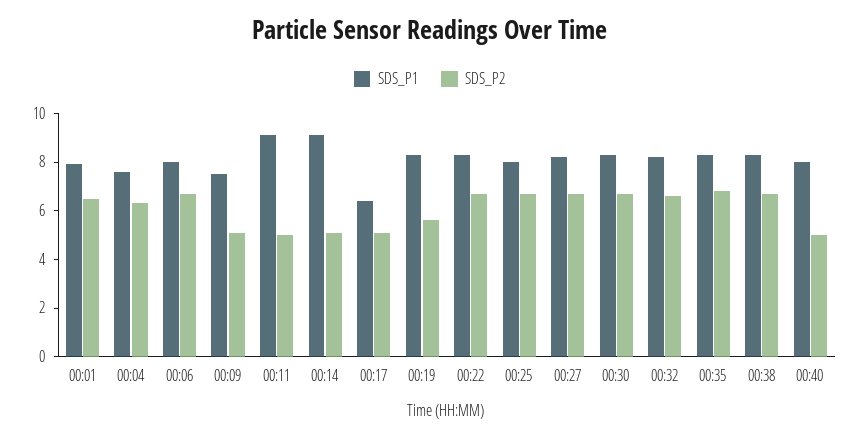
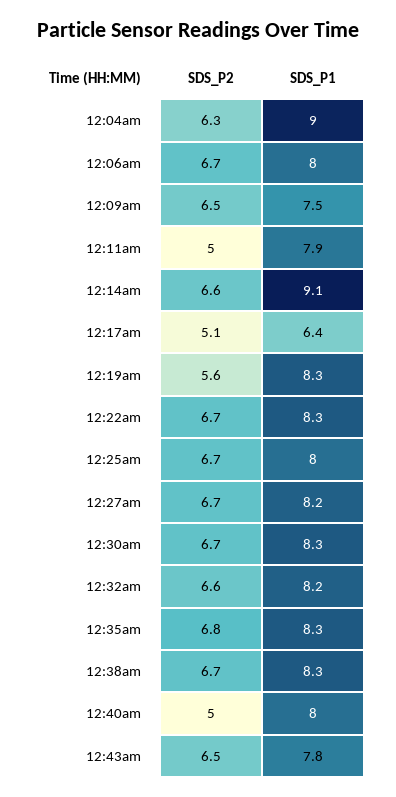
SDS_P1, 00:01: 8 -> none
SDS_P2, 00:01: 6.5 -> none
SDS_P1, 00:04: 7.5 -> 9
SDS_P2, 00:09: 5 -> 6.5
SDS_P1, 00:11: 9 -> 7.9
SDS_P2, 00:14: 5 -> 6.6
SDS_P2, 12:43am: none -> 6.5
SDS_P1, 12:43am: none -> 7.8

